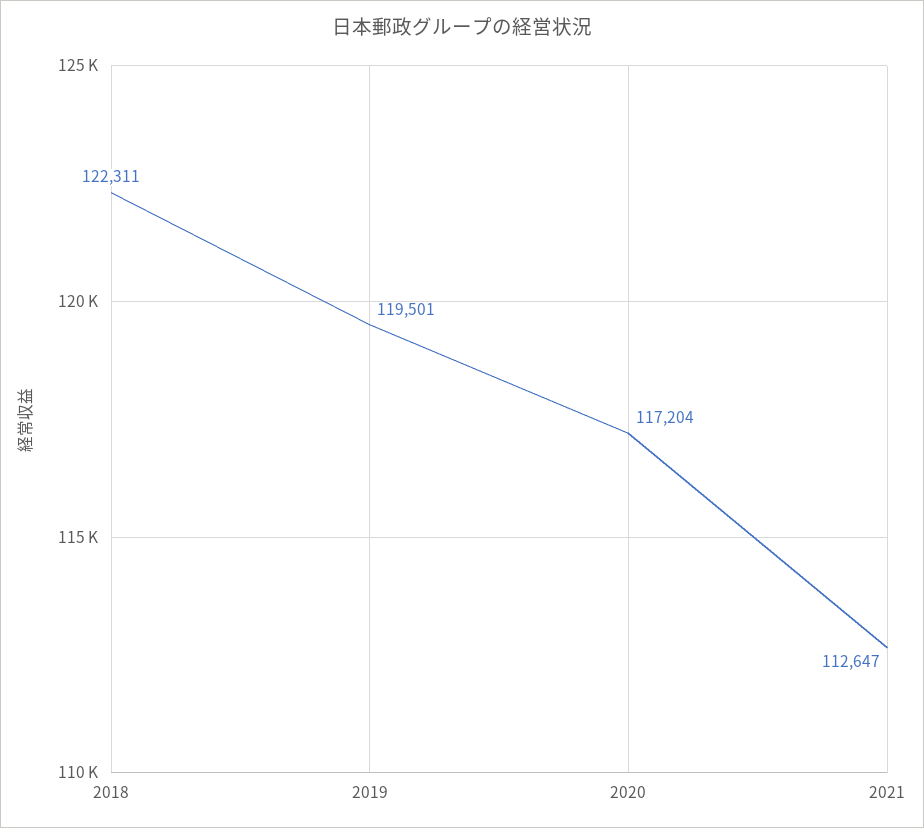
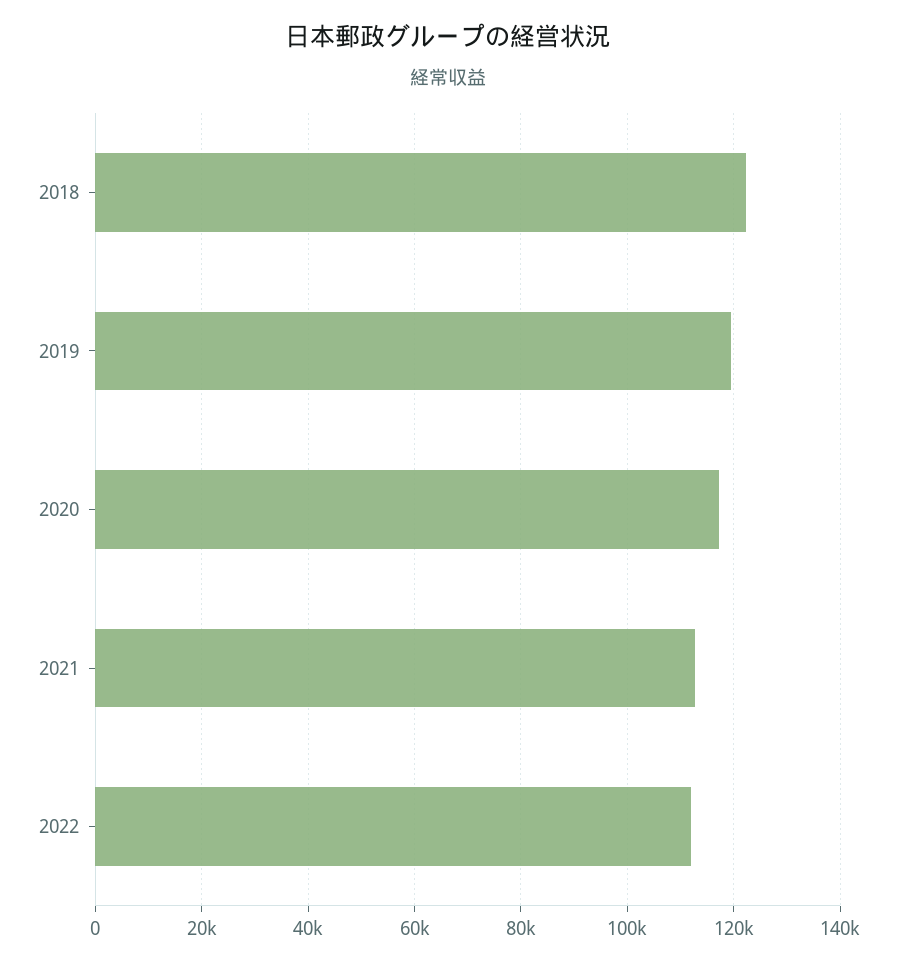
2022: none -> 112000

